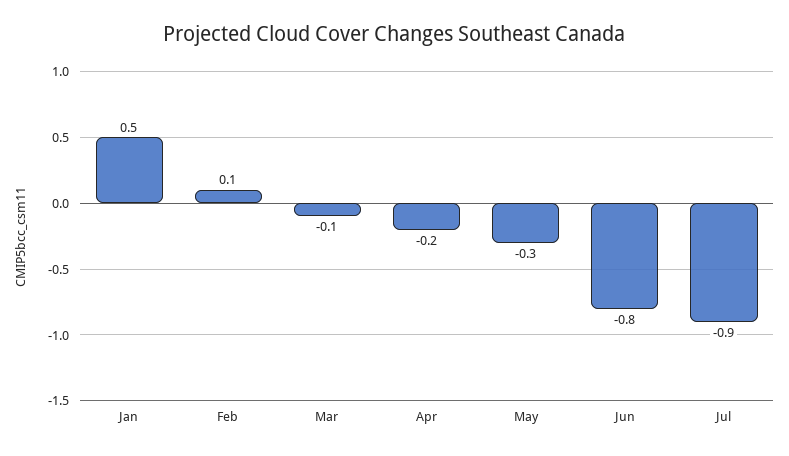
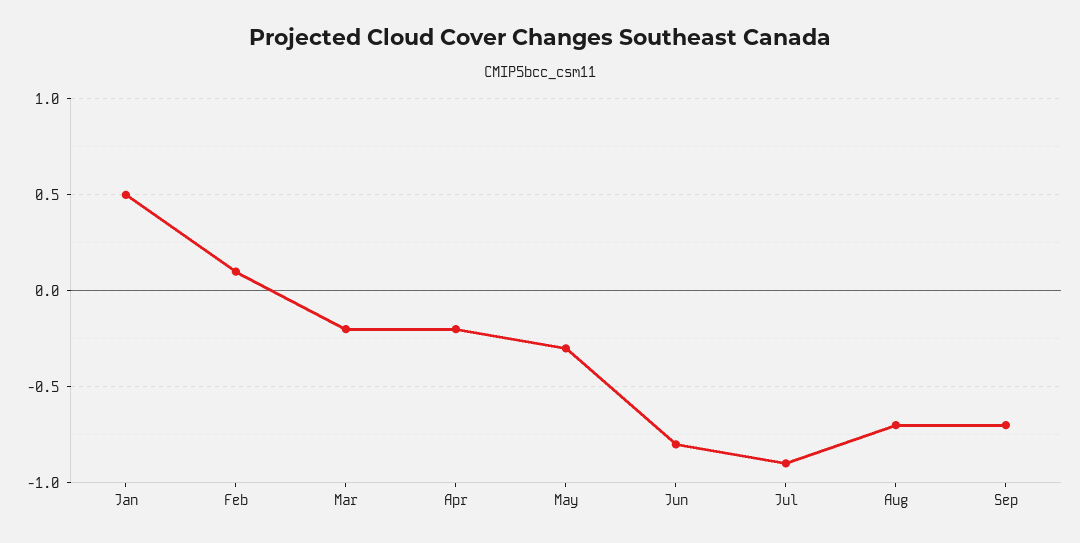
Mar: -0.1 -> -0.2
Aug: none -> -0.7
Sep: none -> -0.7

